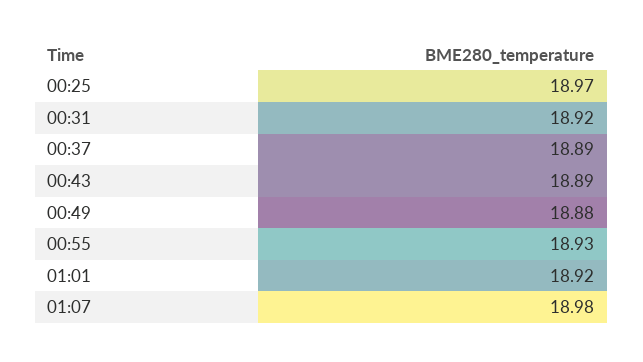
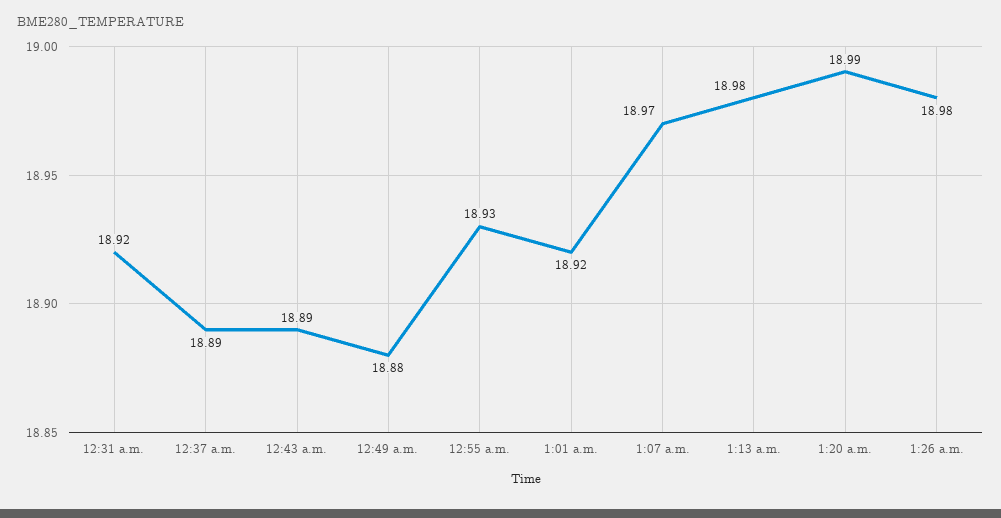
00:25: 18.97 -> none
01:07: 18.98 -> 18.97
1:13 a.m.: none -> 18.98
1:20 a.m.: none -> 18.99
1:26 a.m.: none -> 18.98

